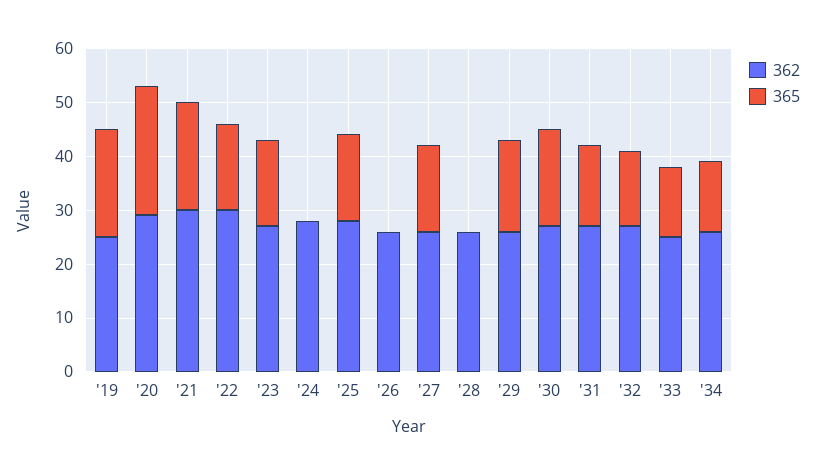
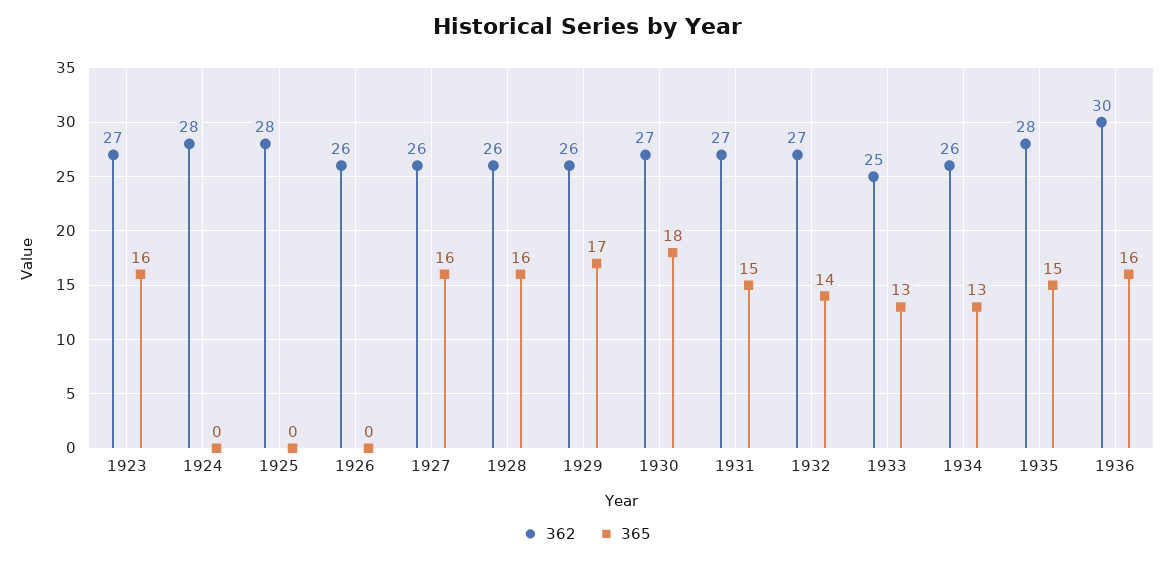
362, '19: 25 -> none
365, '19: 20 -> none
362, '20: 30 -> none
365, '20: 25 -> none
362, '21: 30 -> none
365, '21: 20 -> none
362, '22: 30 -> none
365, '22: 15 -> none
365, '25: 15 -> 0
365, '28: 0 -> 16
362, 1935: none -> 28
365, 1935: none -> 15
362, 1936: none -> 30
365, 1936: none -> 16

